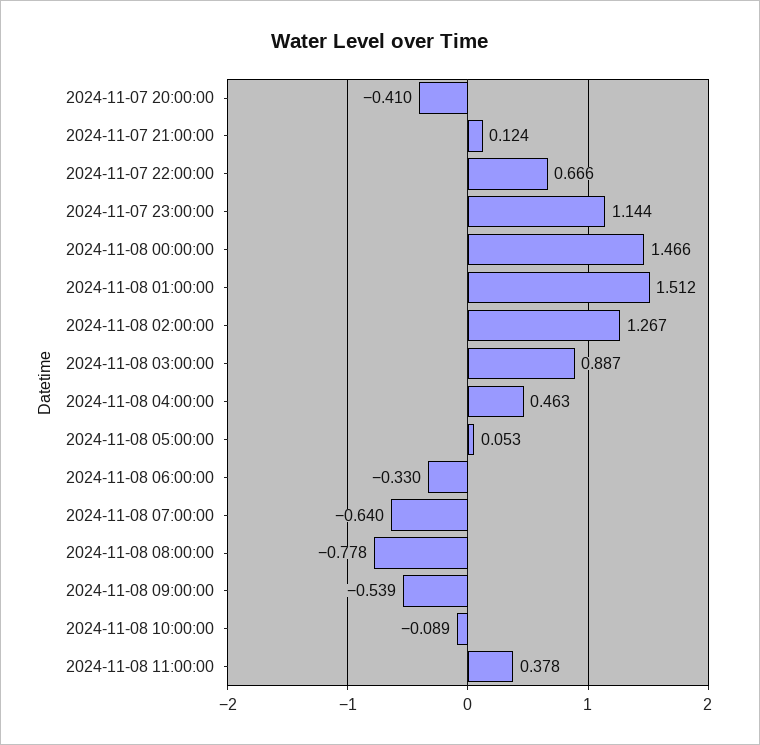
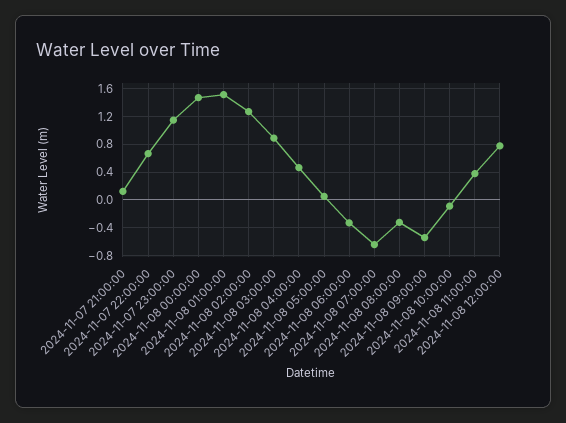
2024-11-07 20:00:00: -0.41 -> none
2024-11-08 08:00:00: -0.778 -> -0.3
2024-11-08 12:00:00: none -> 0.8

